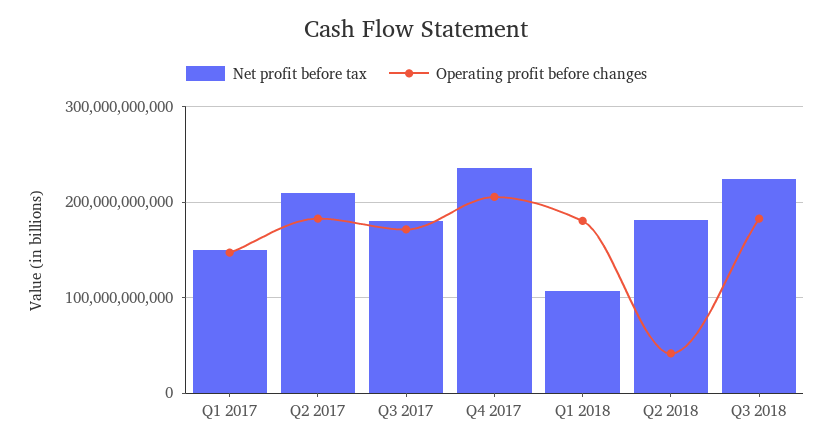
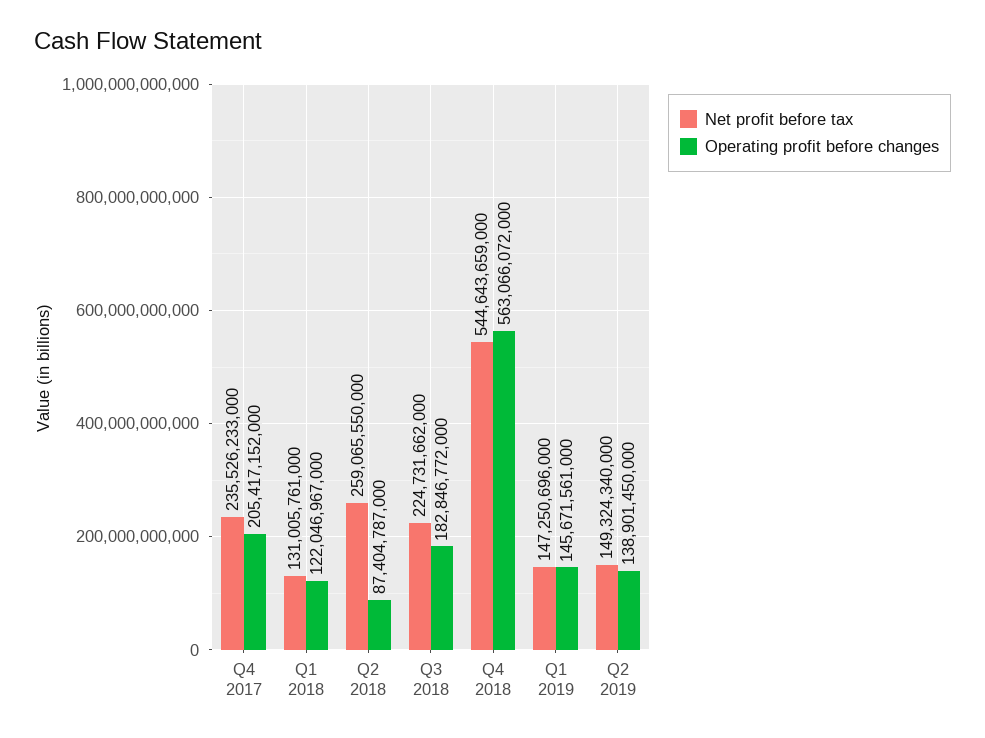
Net profit before tax, Q1 2017: 150000000000 -> none
Operating profit before changes, Q1 2017: 150000000000 -> none
Net profit before tax, Q2 2017: 210000000000 -> none
Operating profit before changes, Q2 2017: 180000000000 -> none
Net profit before tax, Q3 2017: 180000000000 -> none
Operating profit before changes, Q3 2017: 170000000000 -> none
Net profit before tax, Q1 2018: 110000000000 -> 131005761000
Operating profit before changes, Q1 2018: 180000000000 -> 122046967000
Net profit before tax, Q2 2018: 180000000000 -> 259065550000
Operating profit before changes, Q2 2018: 40000000000 -> 87404787000
Net profit before tax, Q4 2018: none -> 544643659000
Operating profit before changes, Q4 2018: none -> 563066072000
Net profit before tax, Q1 2019: none -> 147250696000
Operating profit before changes, Q1 2019: none -> 145671561000
Net profit before tax, Q2 2019: none -> 149324340000
Operating profit before changes, Q2 2019: none -> 138901450000

